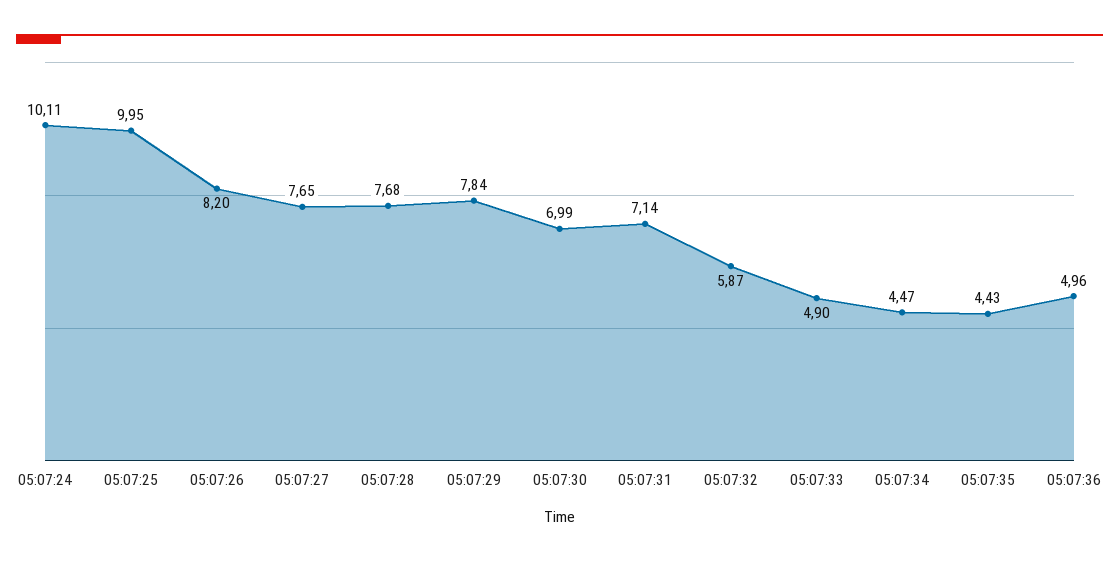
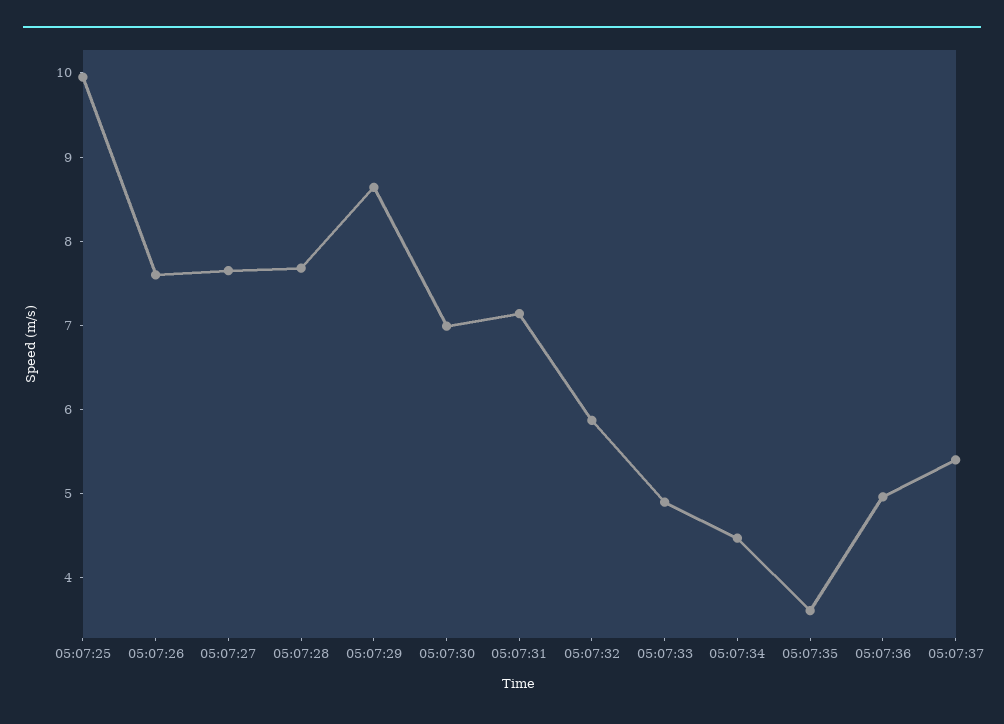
05:07:24: 10.11 -> none
05:07:26: 8.2 -> 7.6
05:07:29: 7.84 -> 8.6
05:07:35: 4.43 -> 3.6
05:07:37: none -> 5.4

